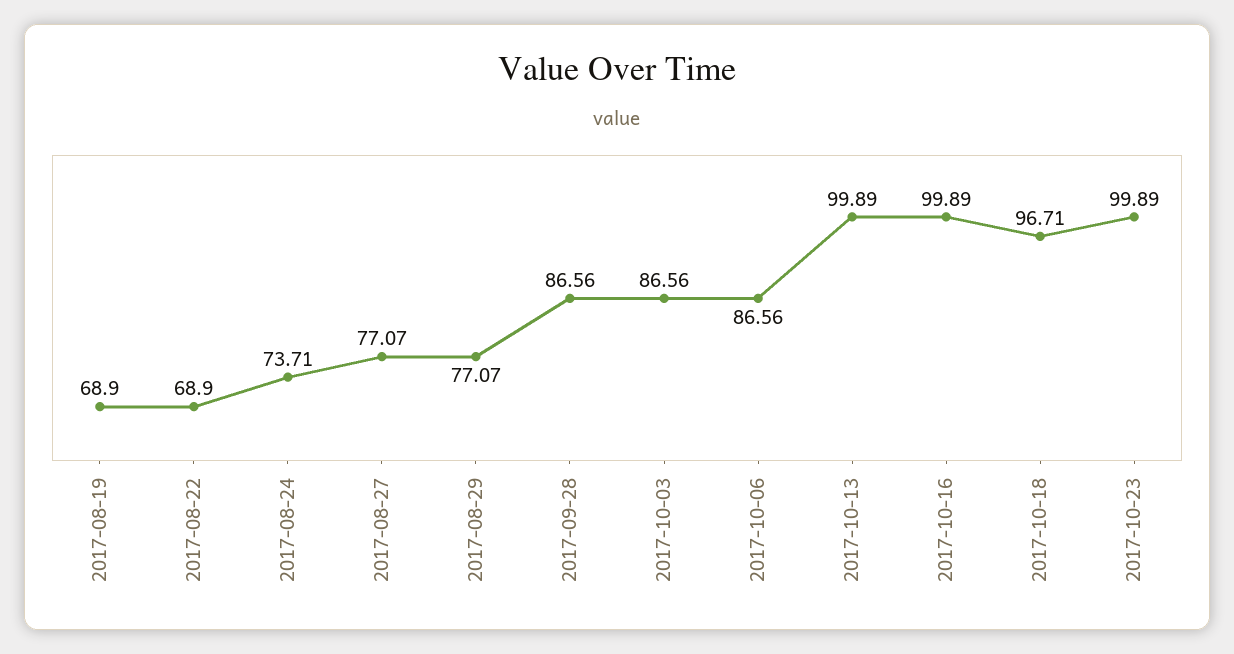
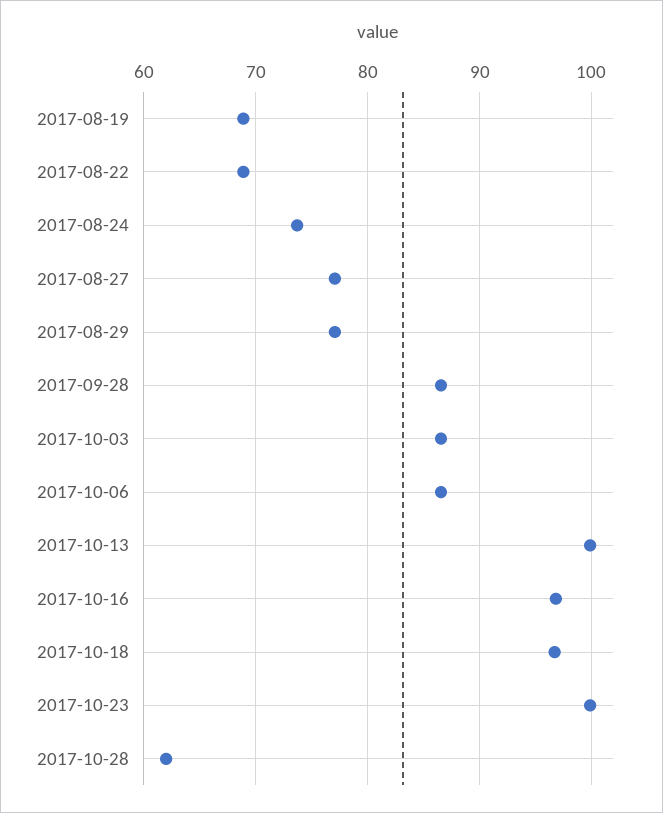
2017-10-16: 99.89 -> 97
2017-10-28: none -> 62

